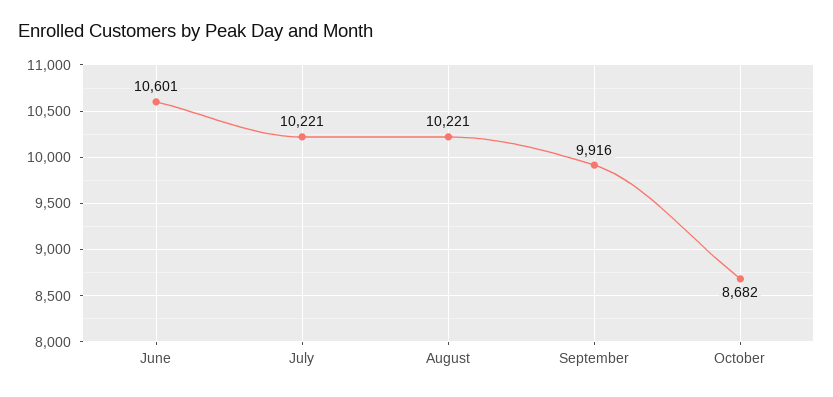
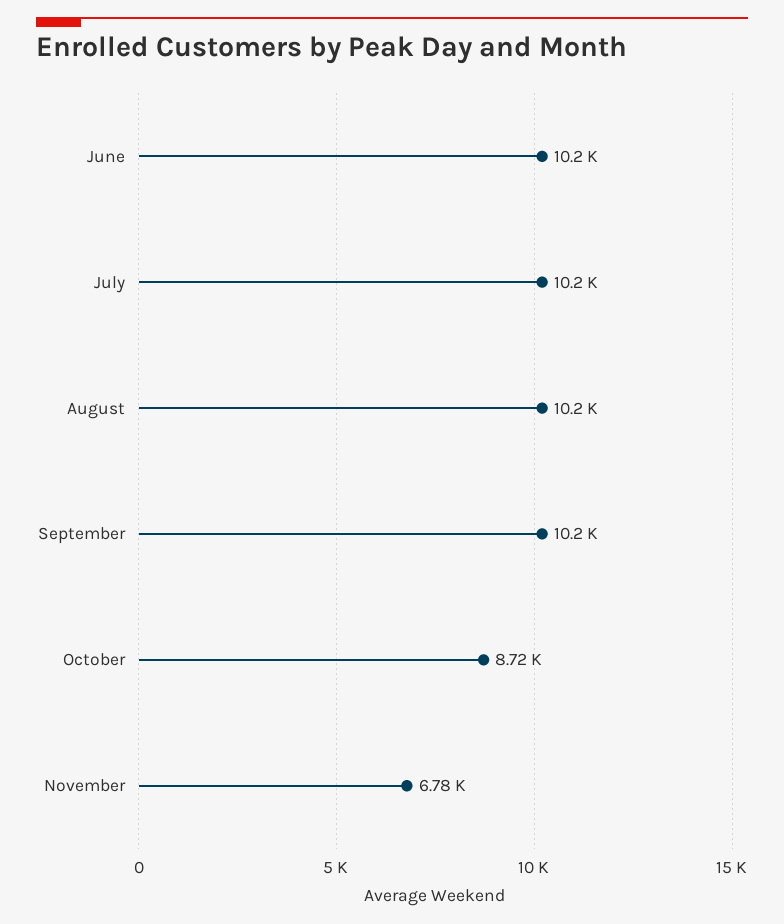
June: 10601 -> 10200
September: 9916 -> 10200
October: 8682 -> 8720
November: none -> 6780

